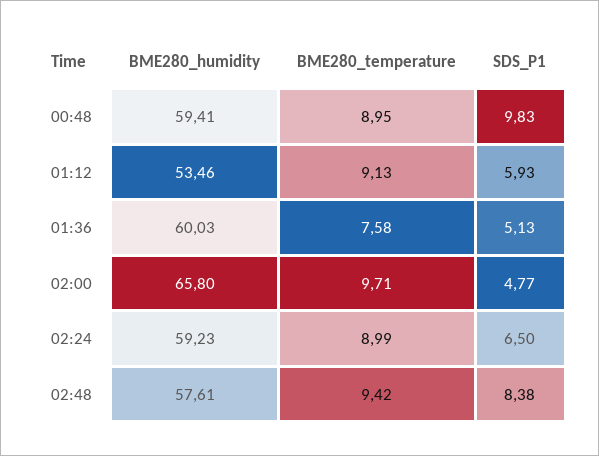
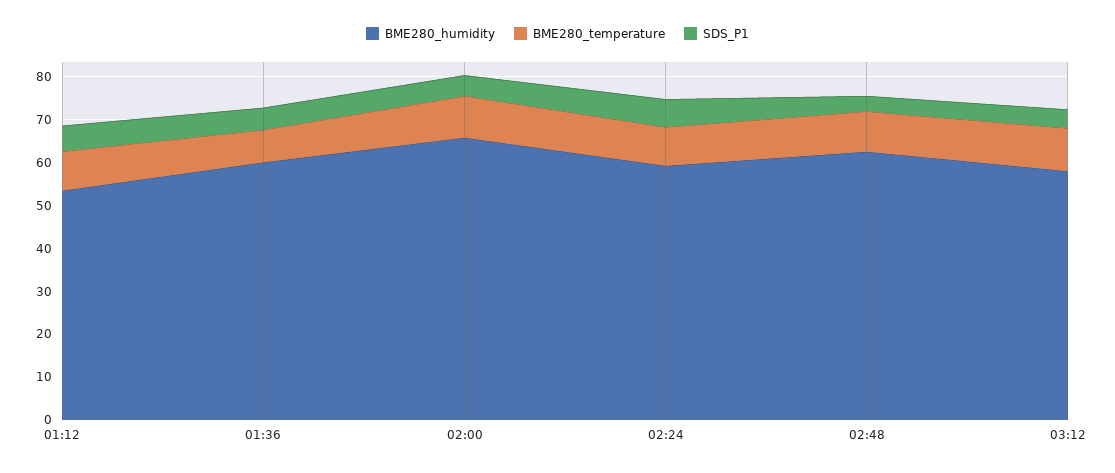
BME280_humidity, 00:48: 59.41 -> none
BME280_temperature, 00:48: 8.95 -> none
SDS_P1, 00:48: 9.83 -> none
BME280_humidity, 02:48: 57.61 -> 62
SDS_P1, 02:48: 8.38 -> 4
BME280_humidity, 03:12: none -> 58
BME280_temperature, 03:12: none -> 10
SDS_P1, 03:12: none -> 4

